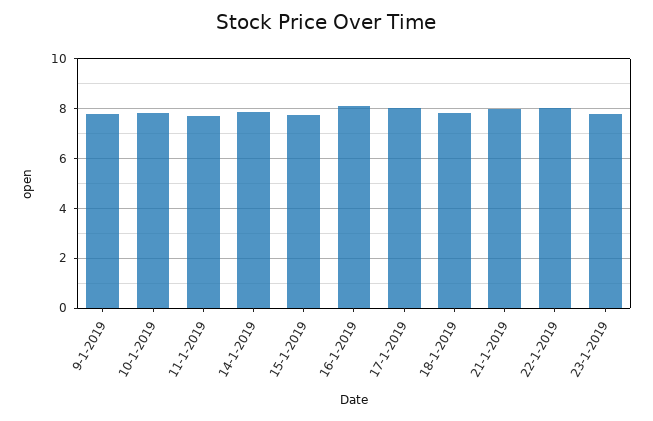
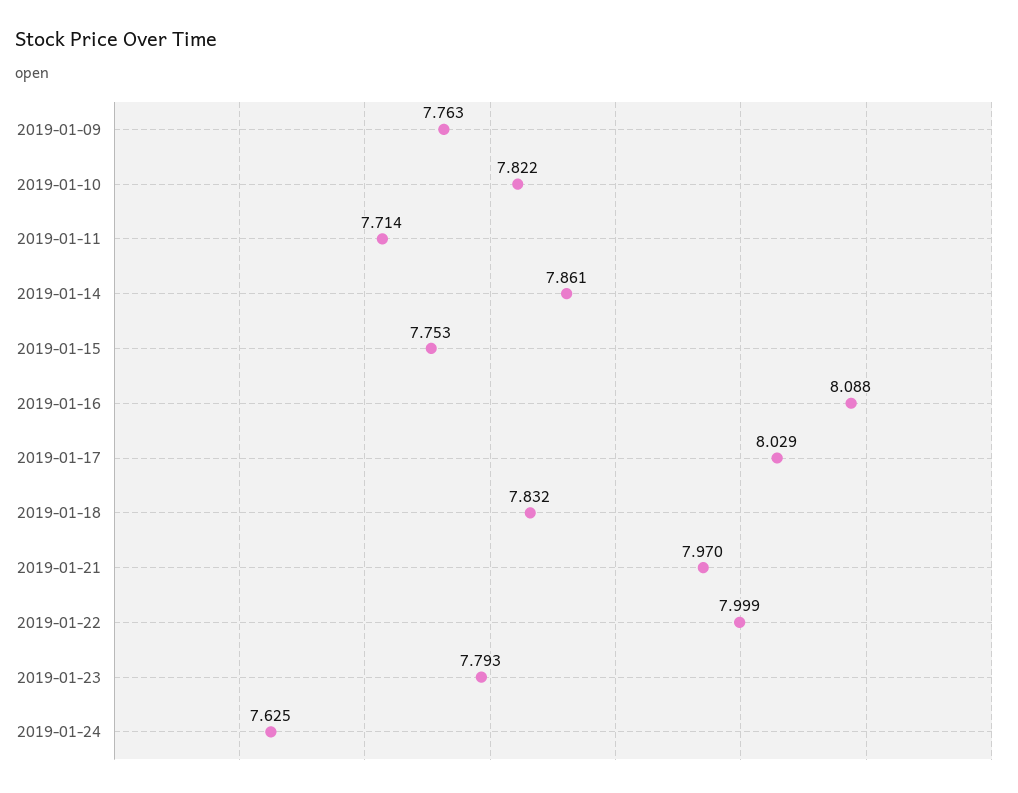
2019-01-24: none -> 7.625

